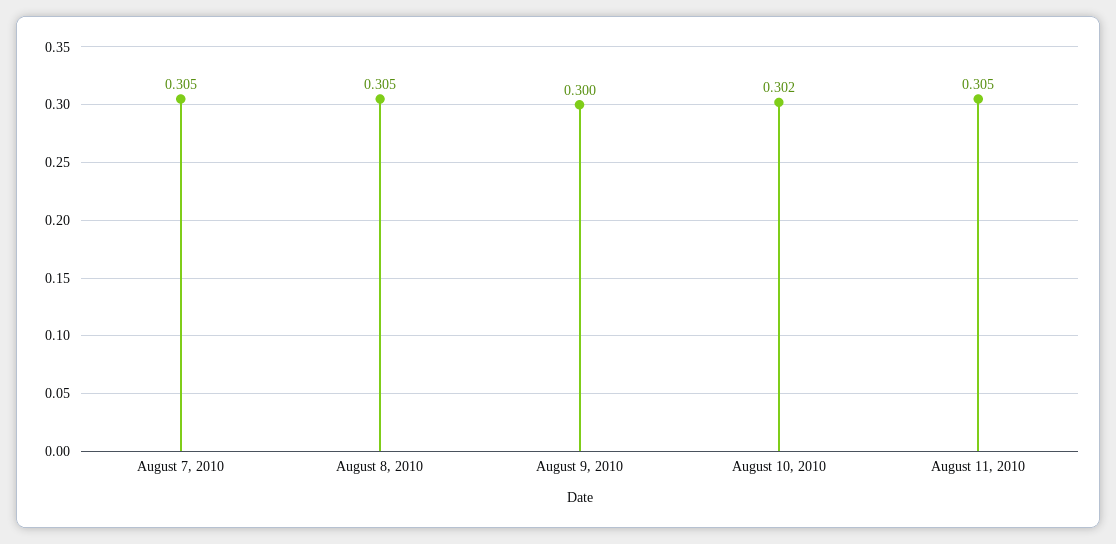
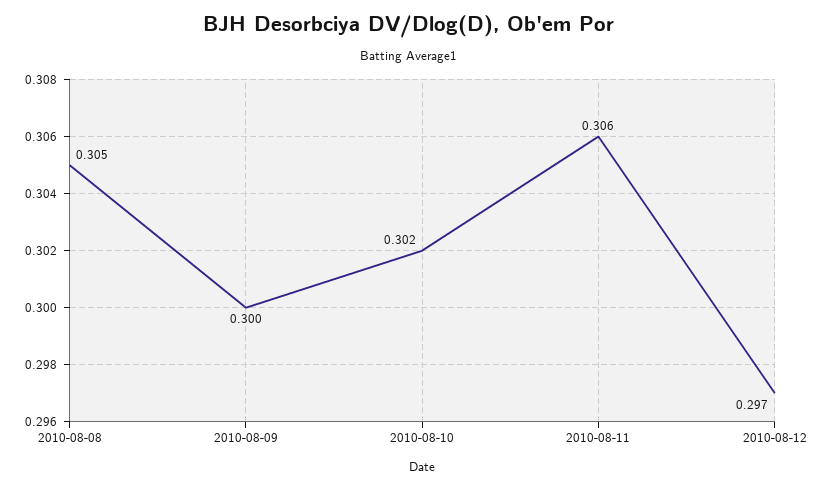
August 7, 2010: 0.305 -> none
August 11, 2010: 0.305 -> 0.306
2010-08-12: none -> 0.297

